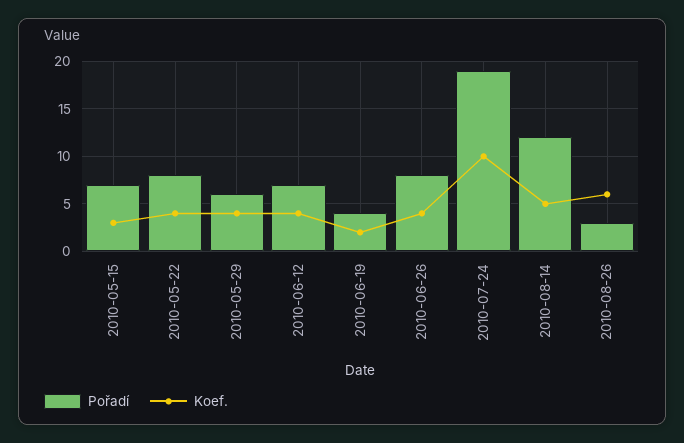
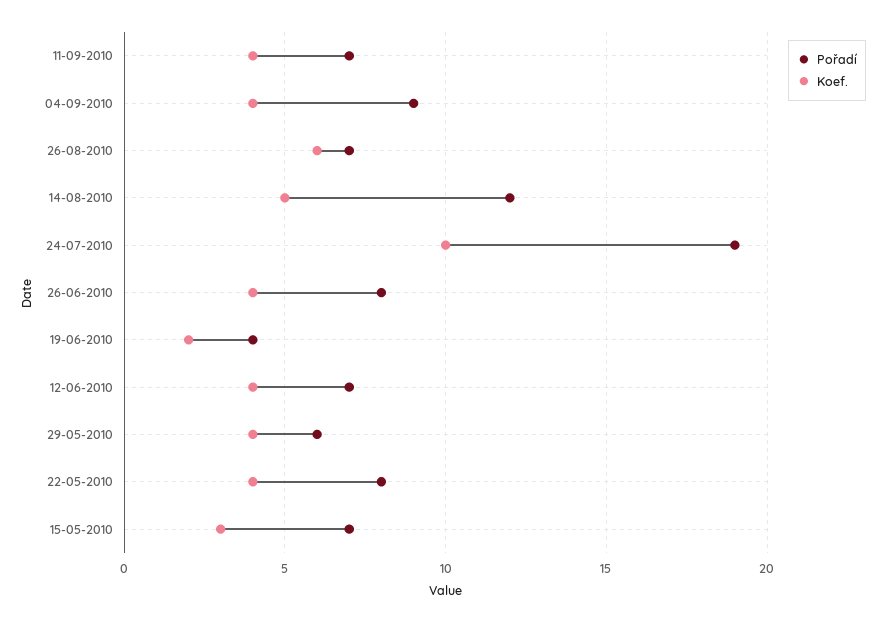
Pořadí, 2010-08-26: 3 -> 7
Pořadí, 11-09-2010: none -> 7
Koef., 11-09-2010: none -> 4
Pořadí, 04-09-2010: none -> 9
Koef., 04-09-2010: none -> 4

